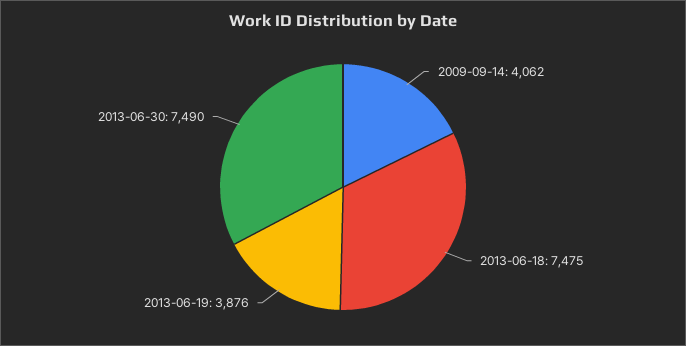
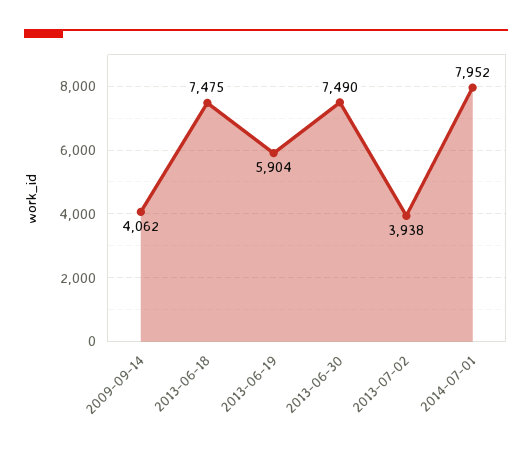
2013-06-19: 3876 -> 5904
2013-07-02: none -> 3938
2014-07-01: none -> 7952

